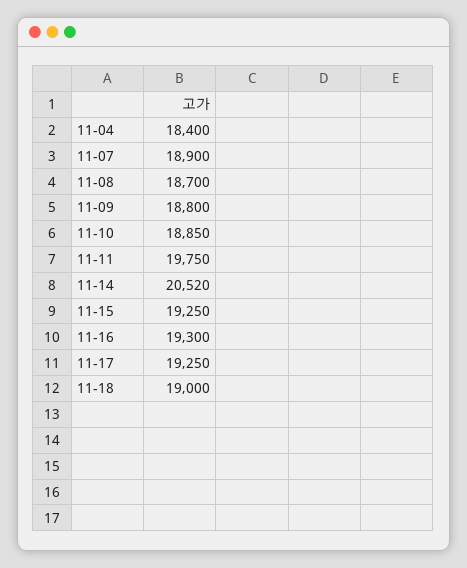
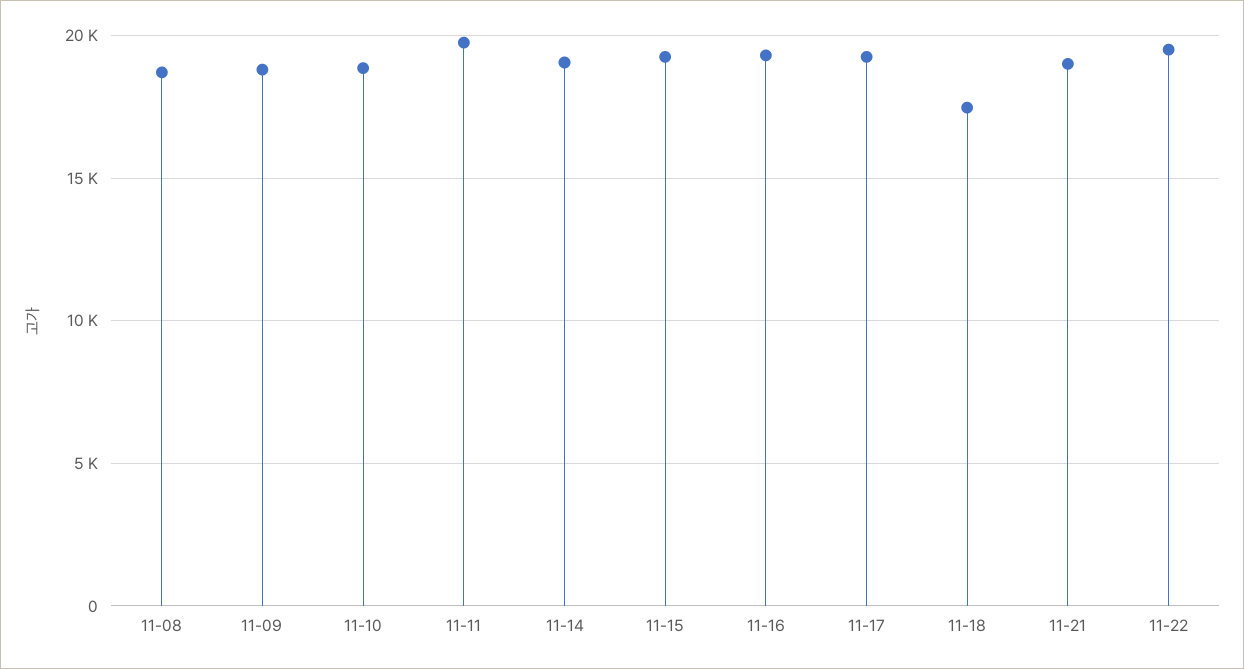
11-04: 18400 -> none
11-07: 18900 -> none
11-14: 20520 -> 19000
11-18: 19000 -> 17500
11-21: none -> 19000
11-22: none -> 19500

